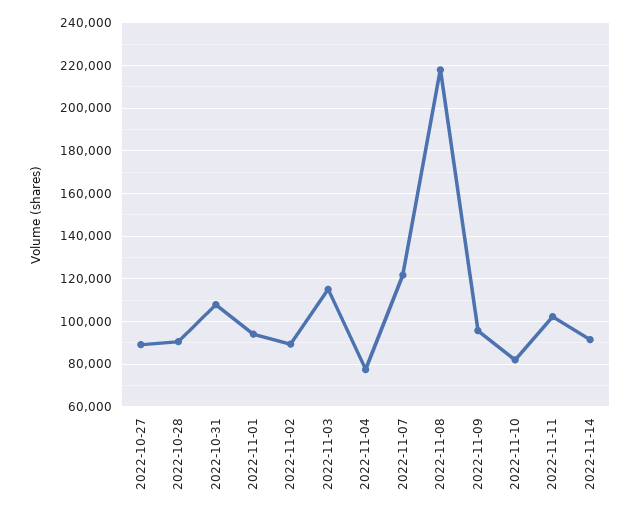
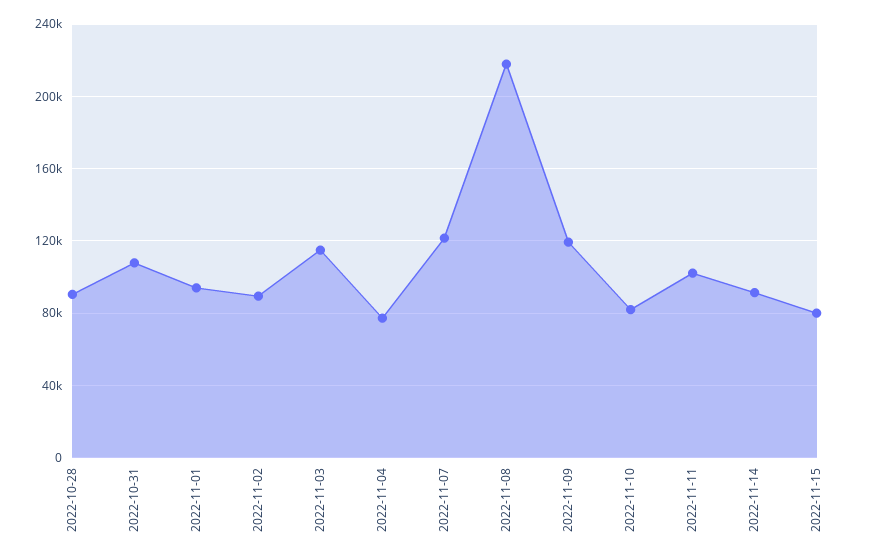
2022-10-27: 90000 -> none
2022-11-09: 95000 -> 120000
2022-11-15: none -> 80000

